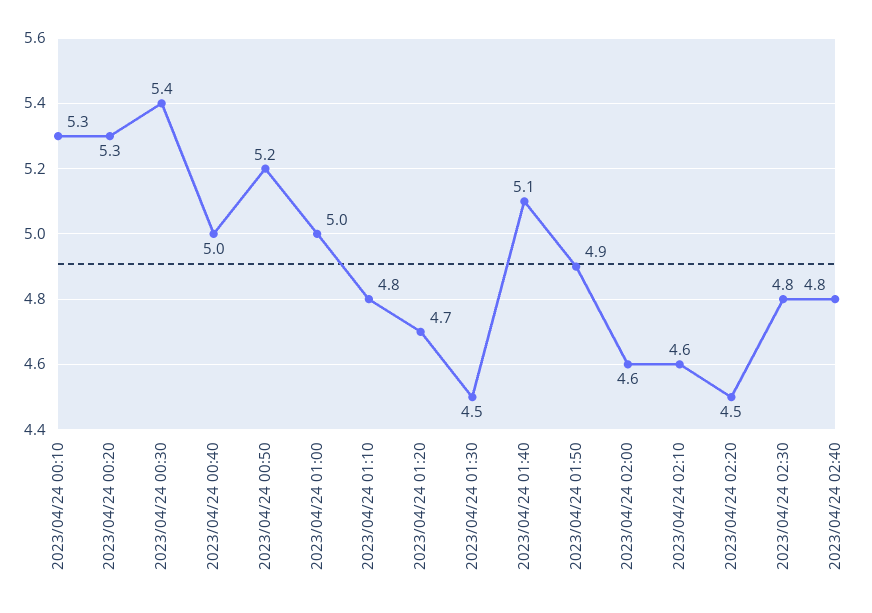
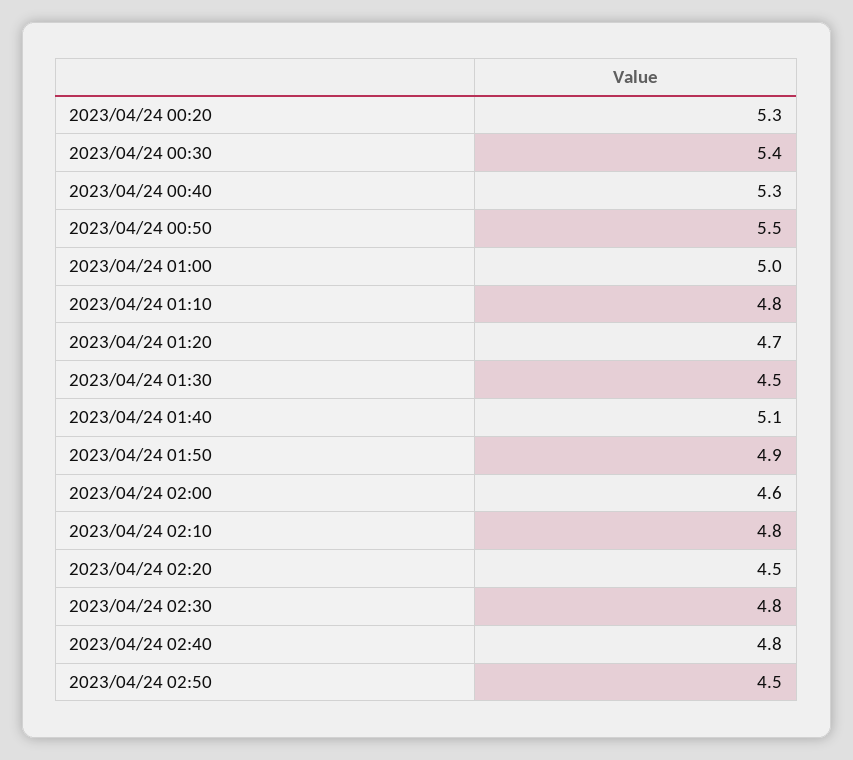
2023/04/24 00:10: 5.3 -> none
2023/04/24 00:40: 5 -> 5.3
2023/04/24 00:50: 5.2 -> 5.5
2023/04/24 02:10: 4.6 -> 4.8
2023/04/24 02:50: none -> 4.5

